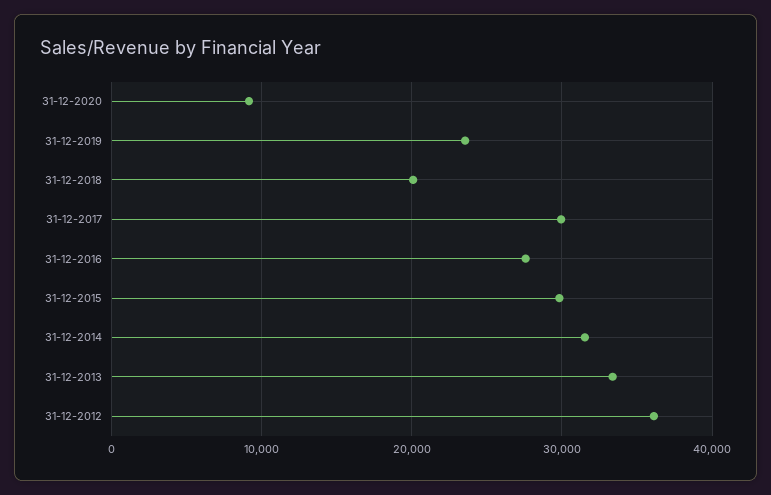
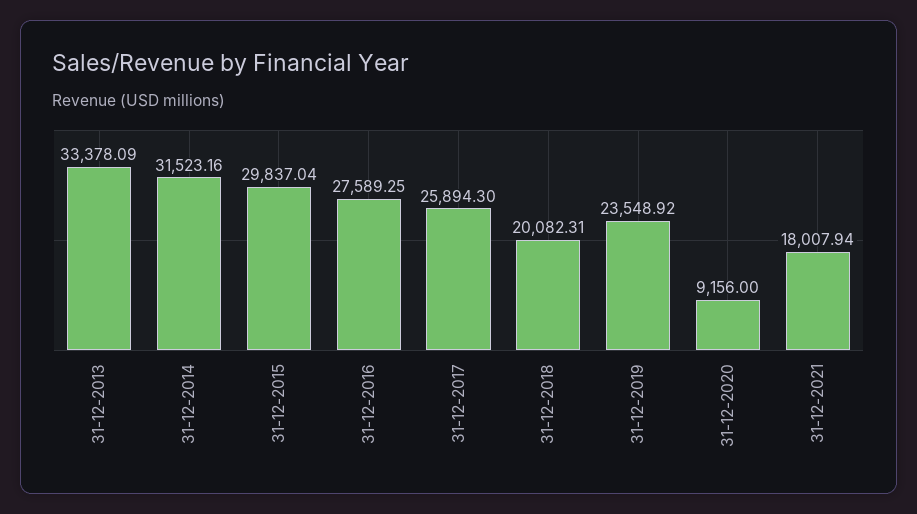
31-12-2017: 30000 -> 25894.3
31-12-2012: 36000 -> none
31-12-2021: none -> 18007.94

